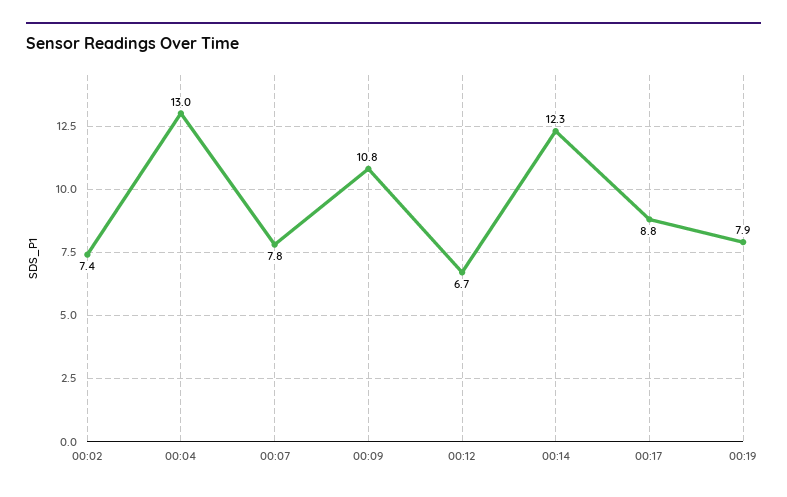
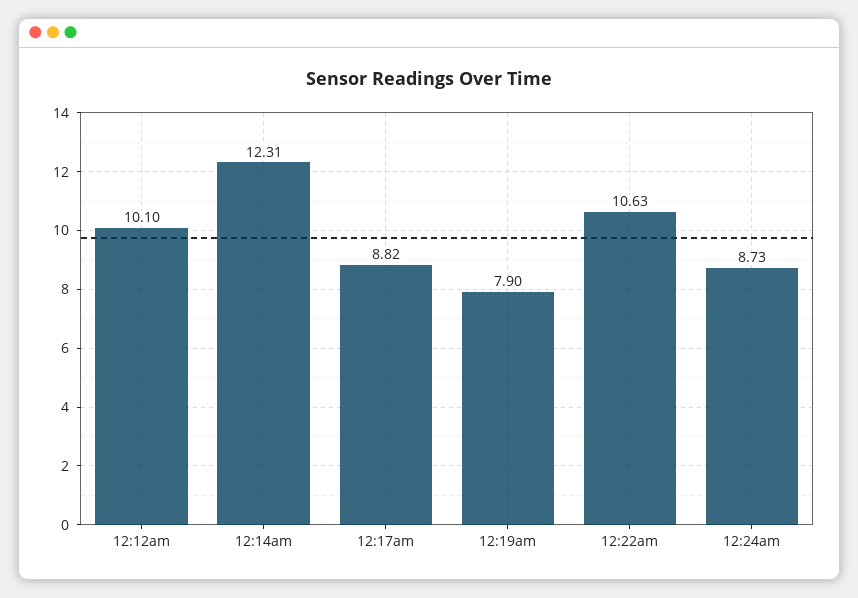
00:02: 7.4 -> none
00:04: 13 -> none
00:07: 7.8 -> none
00:09: 10.8 -> none
00:12: 6.7 -> 10.1
12:22am: none -> 10.63
12:24am: none -> 8.73

